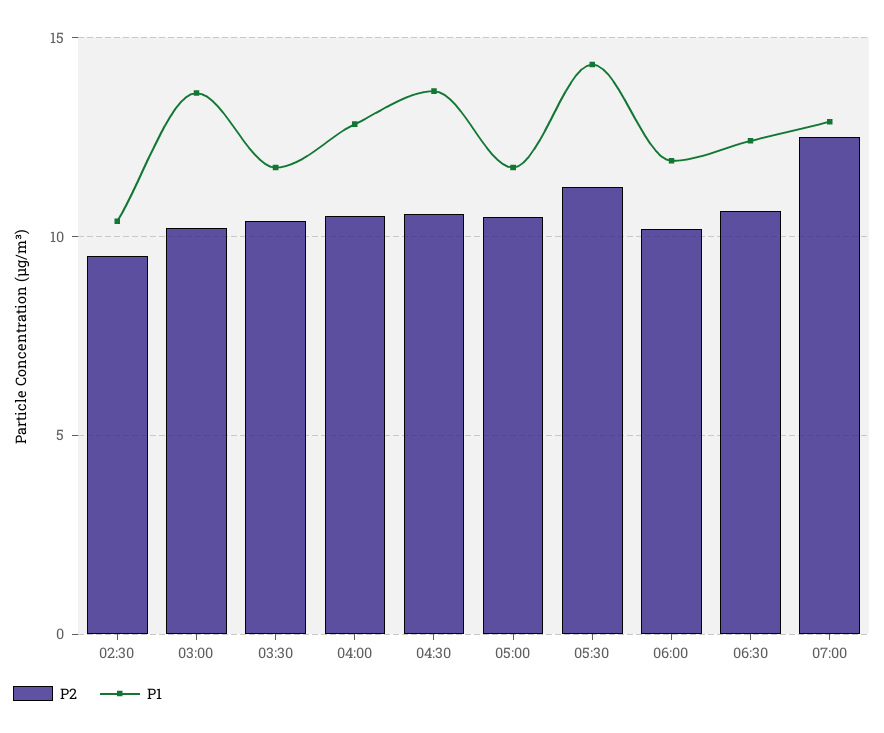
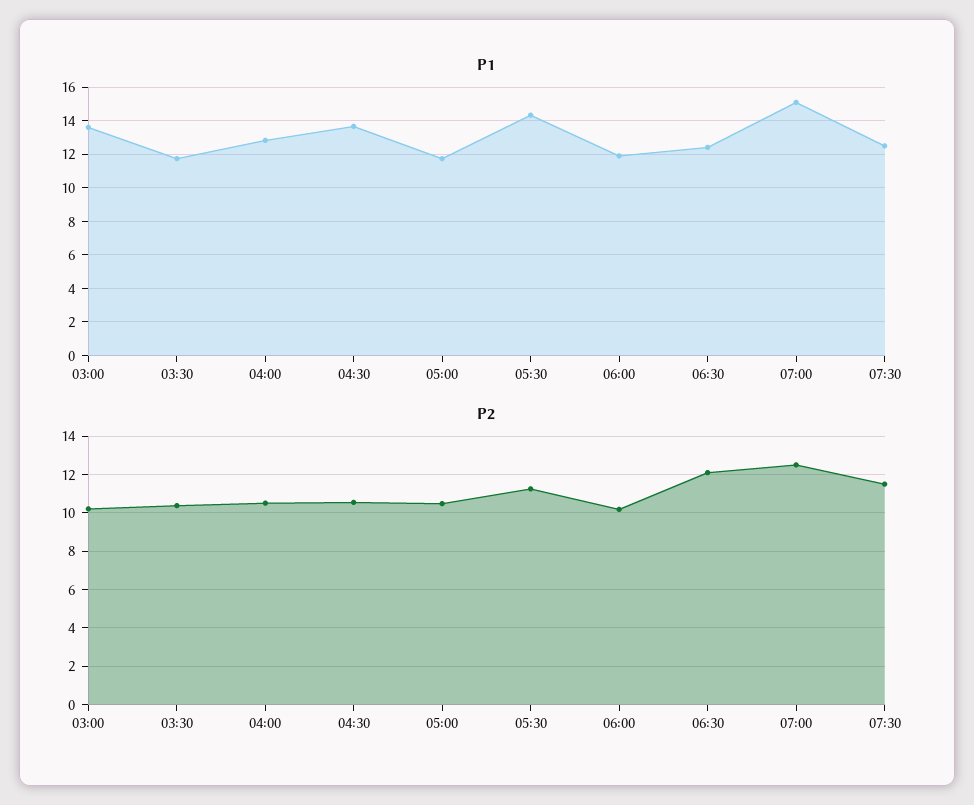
P2, 02:30: 9.5 -> none
P1, 02:30: 10.5 -> none
P2, 06:30: 10.5 -> 12
P1, 07:00: 13 -> 15
P1, 07:30: none -> 12.5
P2, 07:30: none -> 11.5

